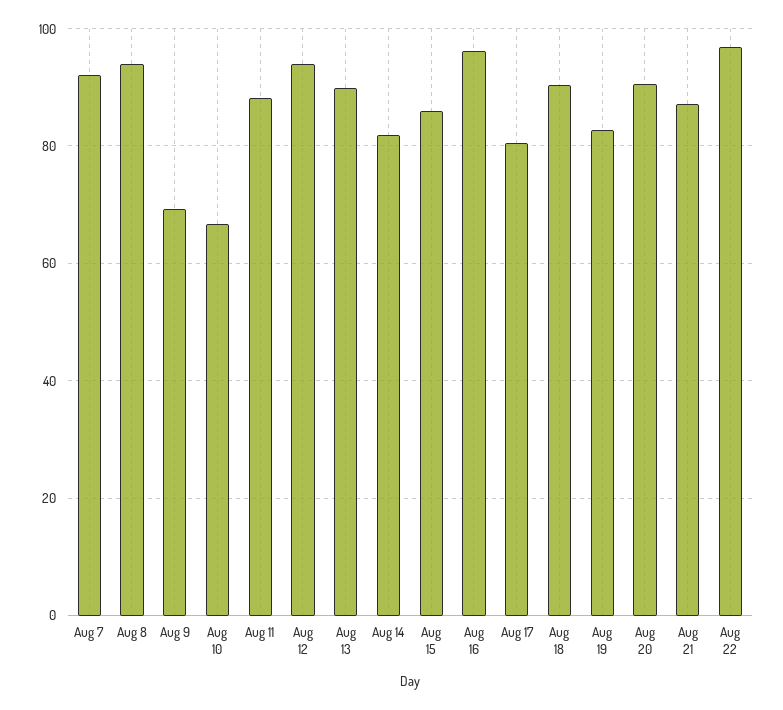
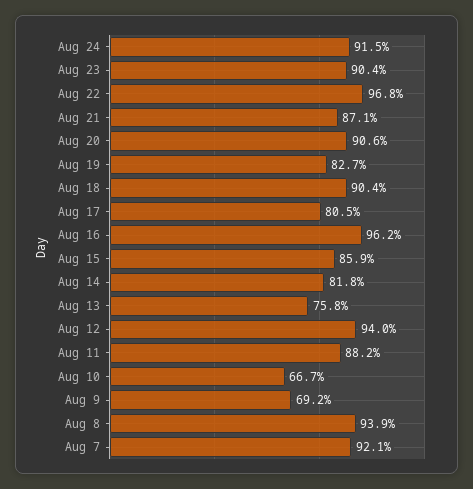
Aug 13: 90 -> 75.8
Aug 24: none -> 91.5
Aug 23: none -> 90.4

